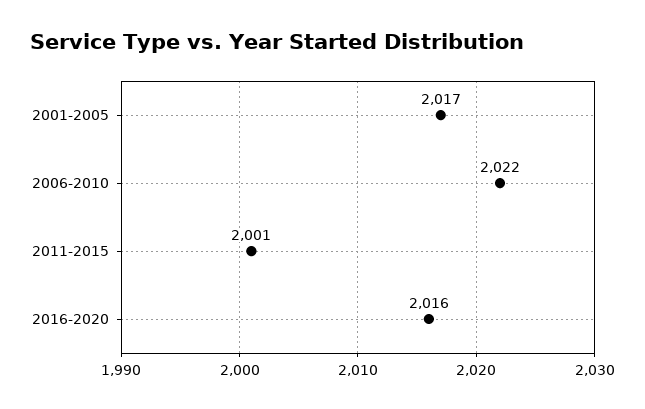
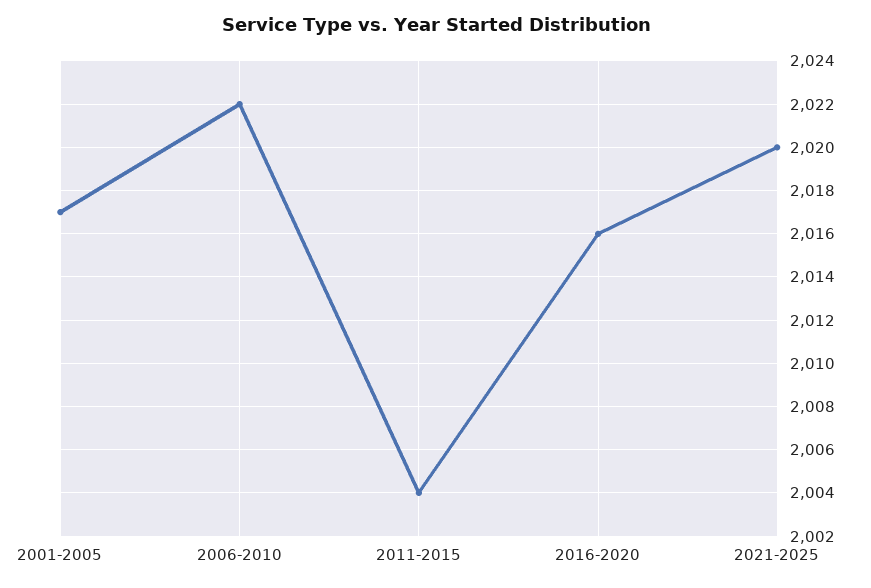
2011-2015: 2001 -> 2004
2021-2025: none -> 2020

